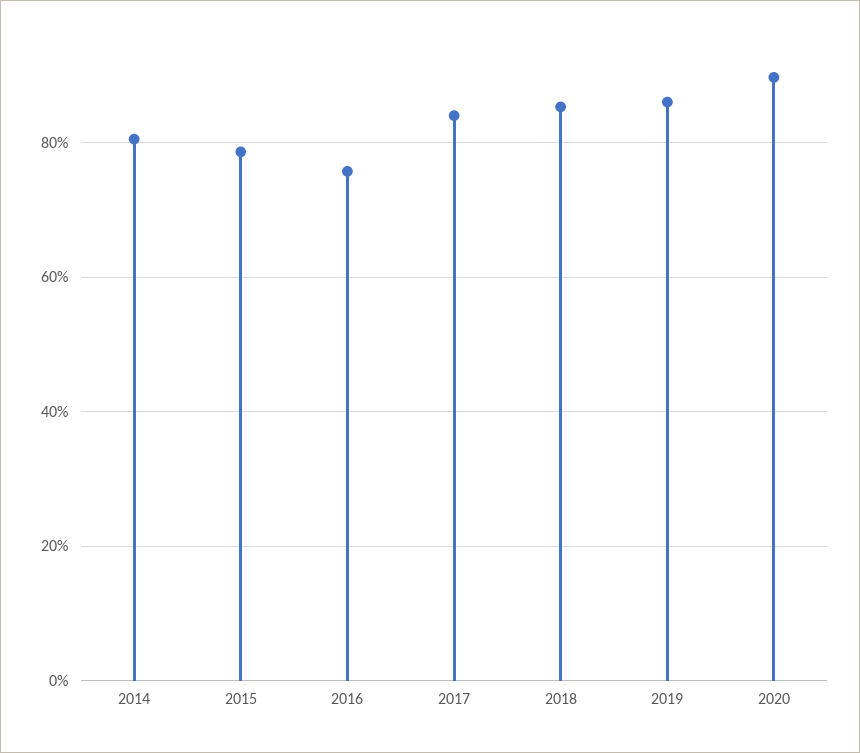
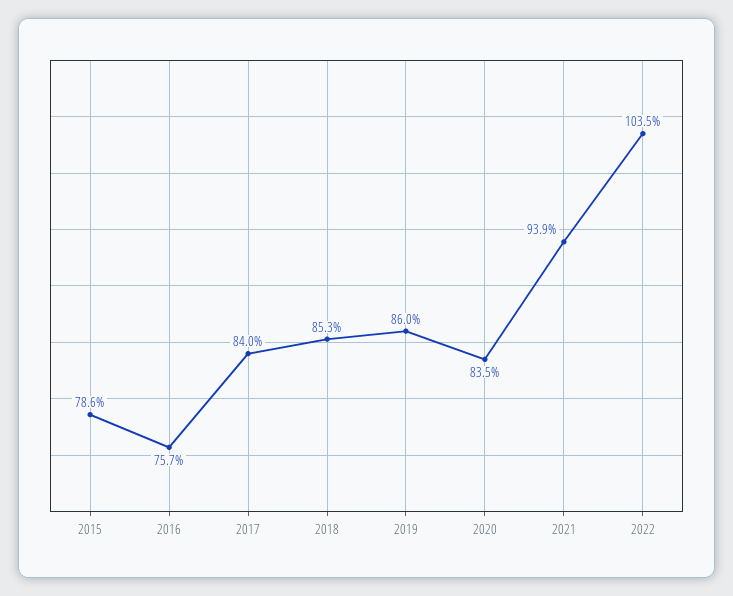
2014: 80 -> none
2020: 90 -> 83.5
2021: none -> 93.9
2022: none -> 103.5

